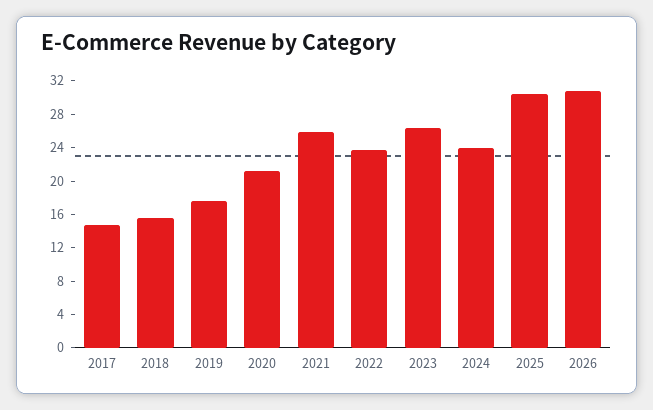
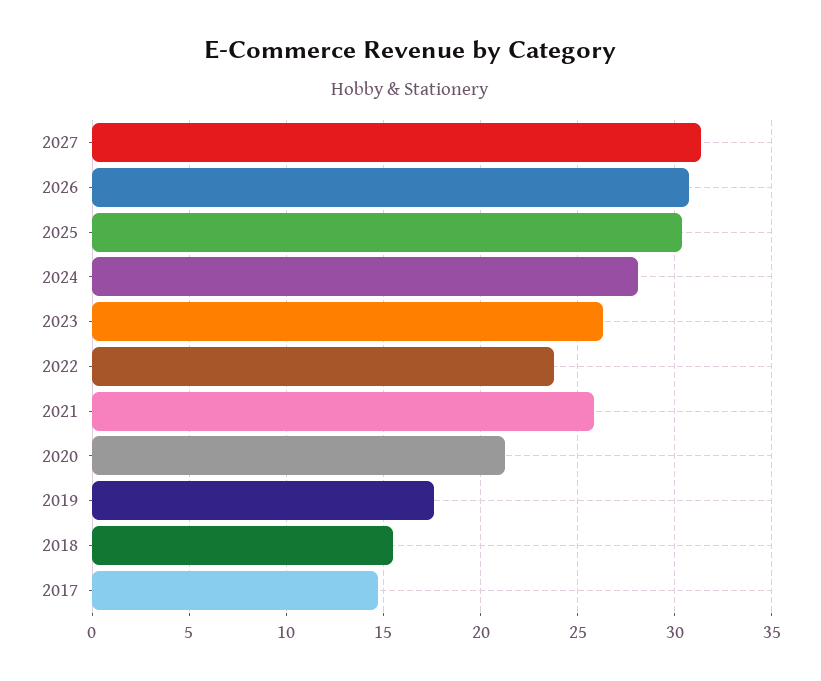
2024: 24 -> 28
2027: none -> 31.5

